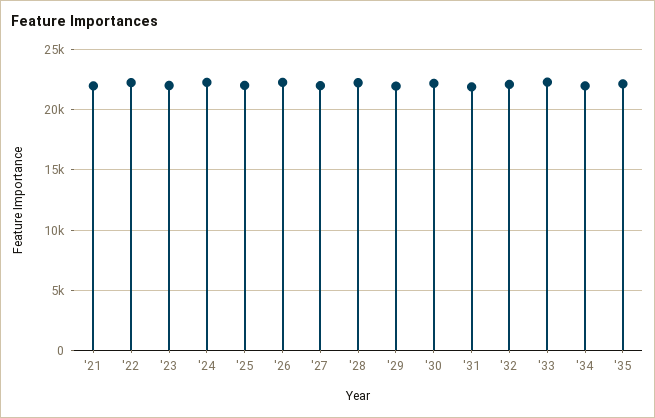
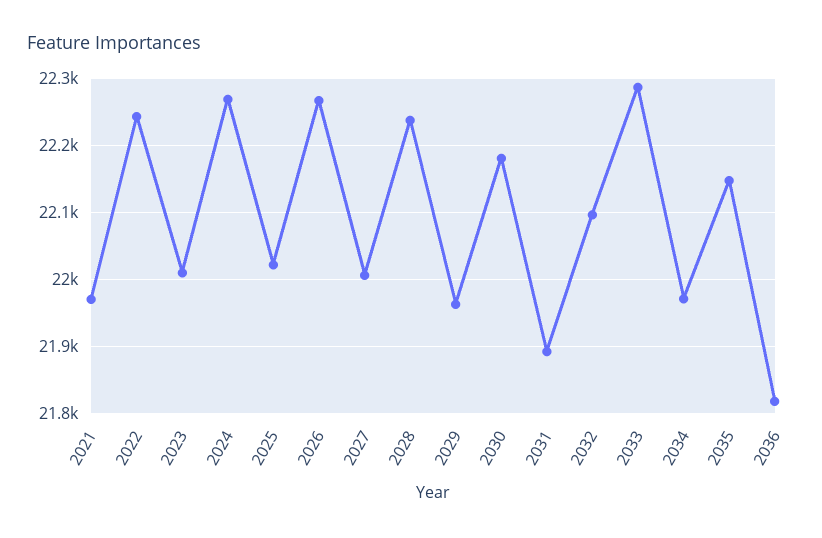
2036: none -> 21820

